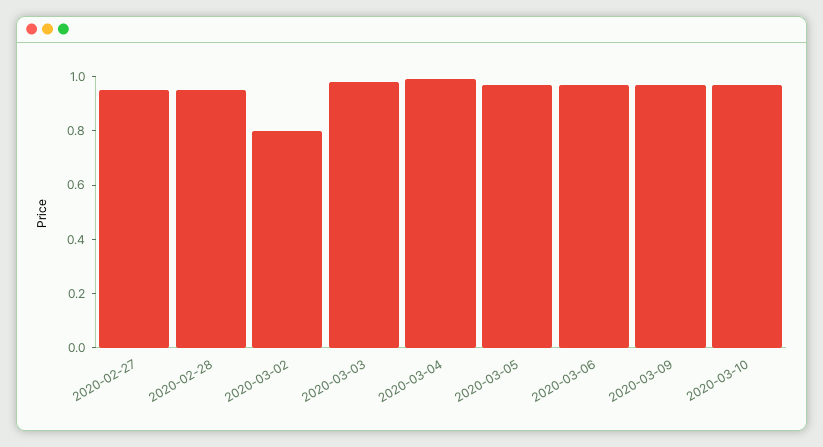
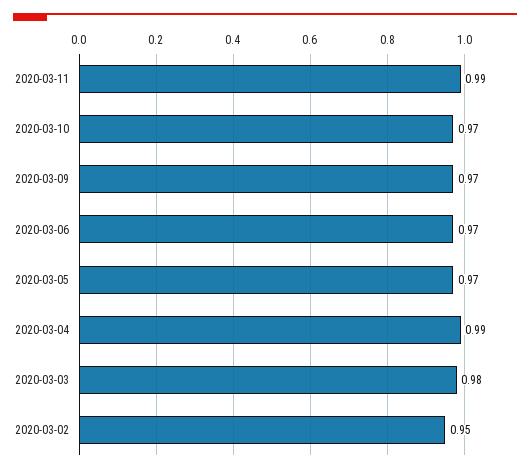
2020-02-27: 0.95 -> none
2020-02-28: 0.95 -> none
2020-03-02: 0.8 -> 0.95
2020-03-11: none -> 0.99

